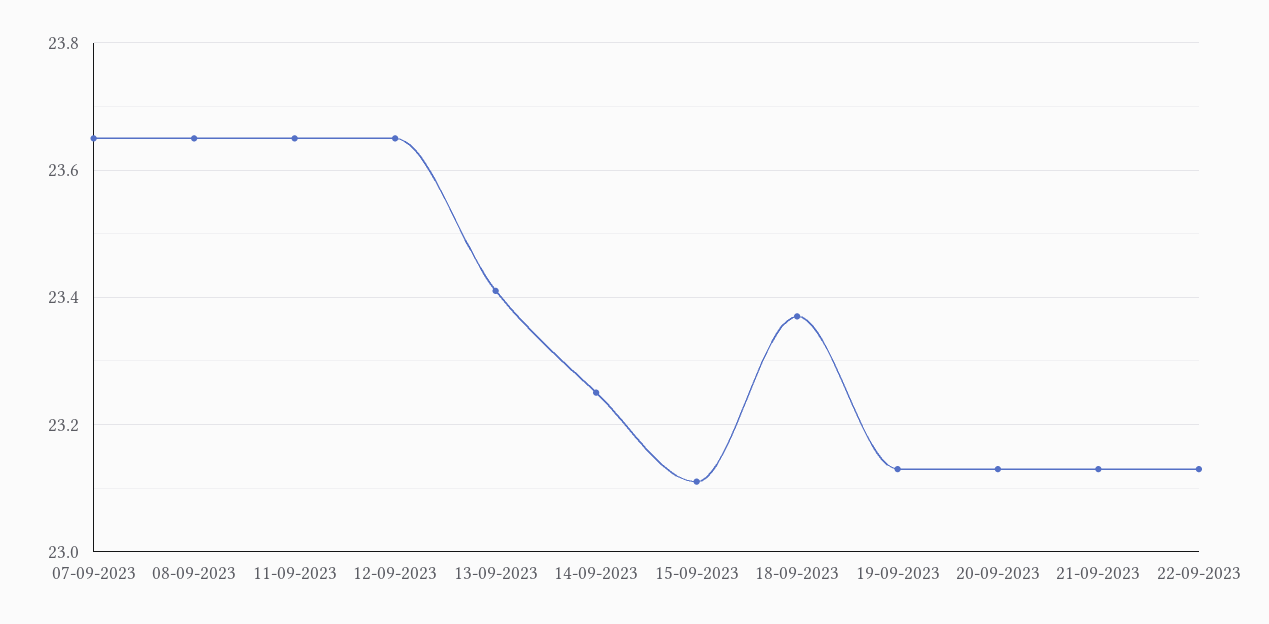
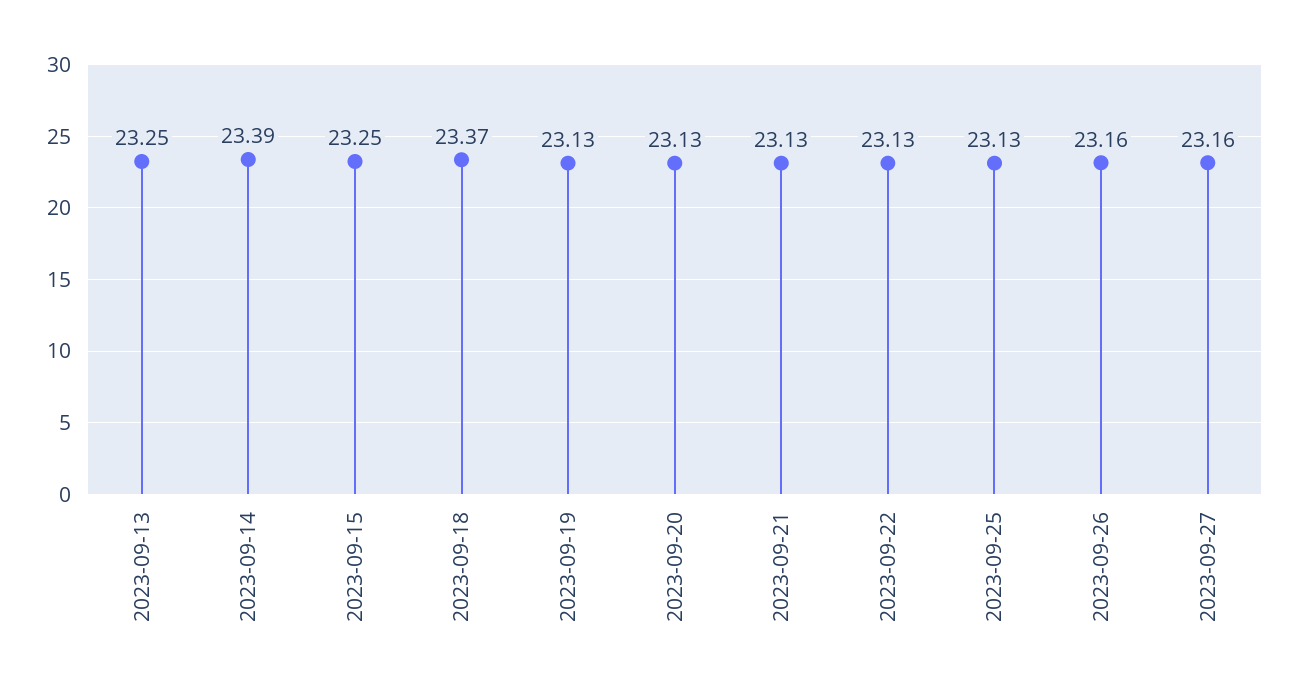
07-09-2023: 23.65 -> none
08-09-2023: 23.65 -> none
11-09-2023: 23.65 -> none
12-09-2023: 23.65 -> none
13-09-2023: 23.4 -> 23.25
14-09-2023: 23.25 -> 23.39
15-09-2023: 23.1 -> 23.25
2023-09-25: none -> 23.13
2023-09-26: none -> 23.16
2023-09-27: none -> 23.16

